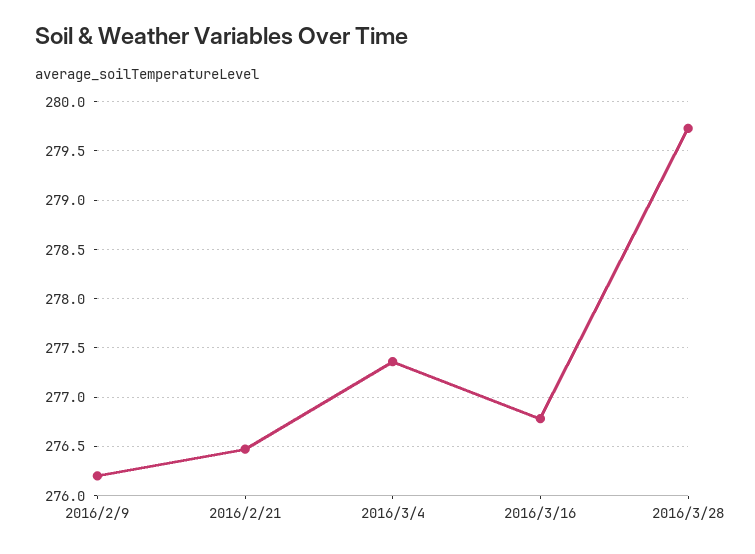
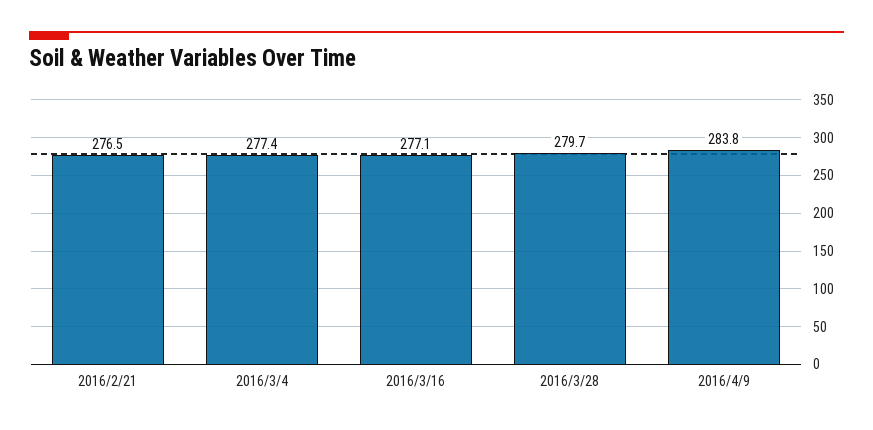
2016/2/9: 276.2 -> none
2016/3/16: 276.8 -> 277.1
2016/4/9: none -> 283.8

